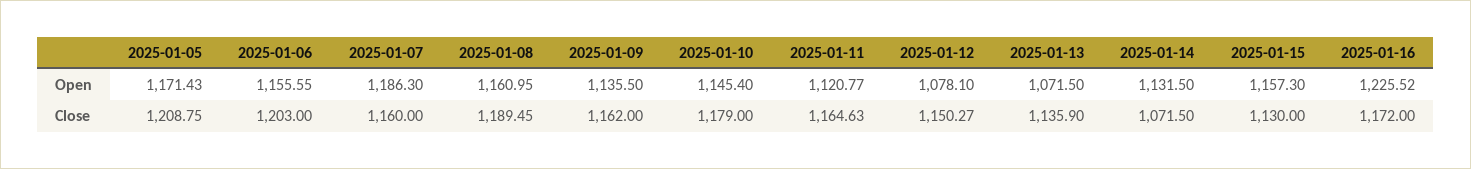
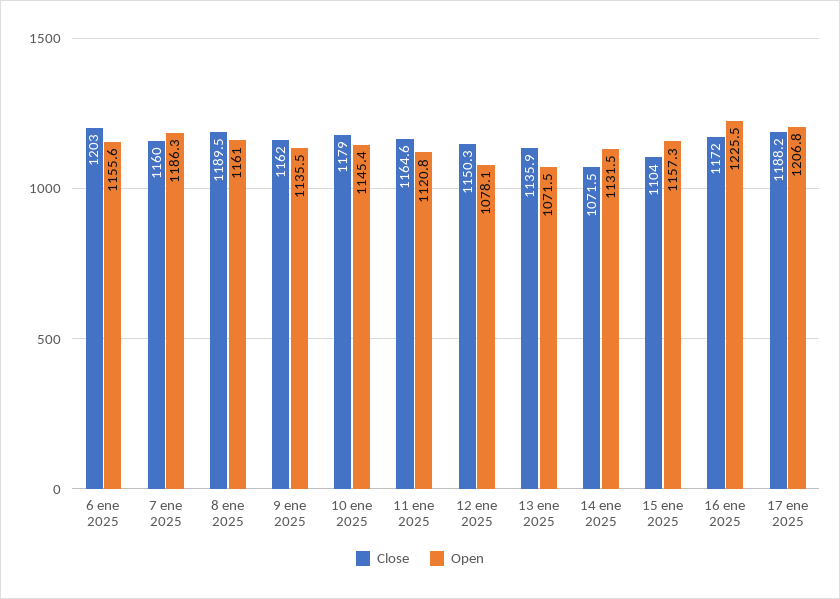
Open, 2025-01-05: 1171.43 -> none
Close, 2025-01-05: 1208.75 -> none
Close, 2025-01-15: 1130 -> 1104
Close, 17 ene 2025: none -> 1188.2
Open, 17 ene 2025: none -> 1206.8

